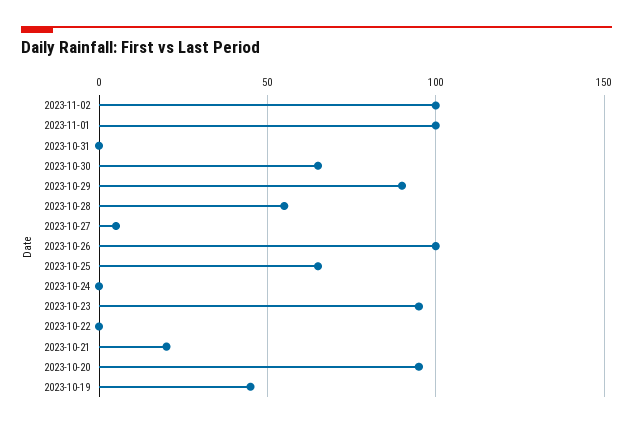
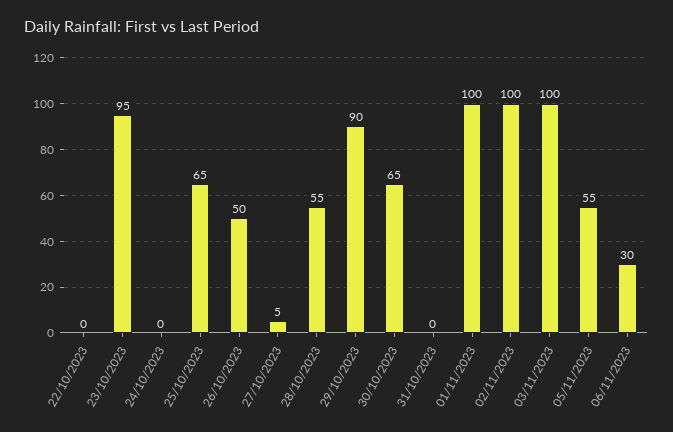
2023-10-26: 100 -> 50
2023-10-21: 20 -> none
2023-10-20: 95 -> none
2023-10-19: 45 -> none
03/11/2023: none -> 100
05/11/2023: none -> 55
06/11/2023: none -> 30

